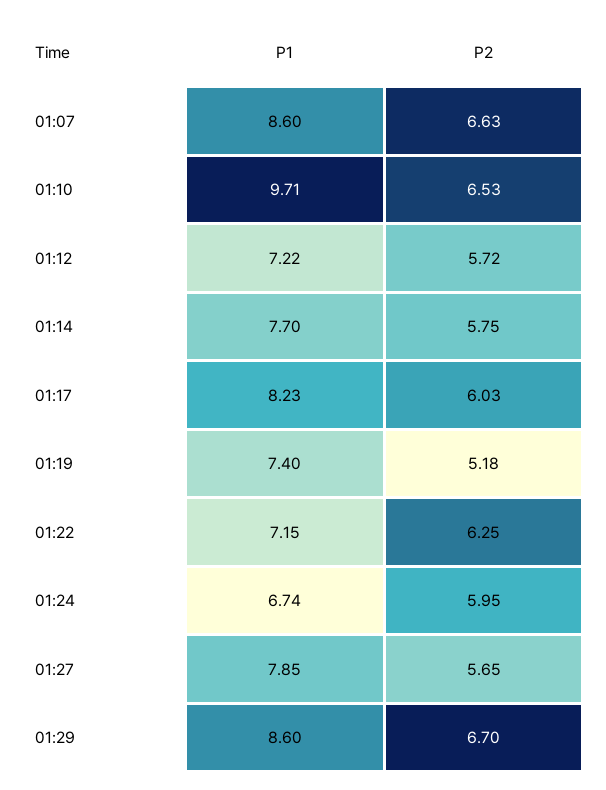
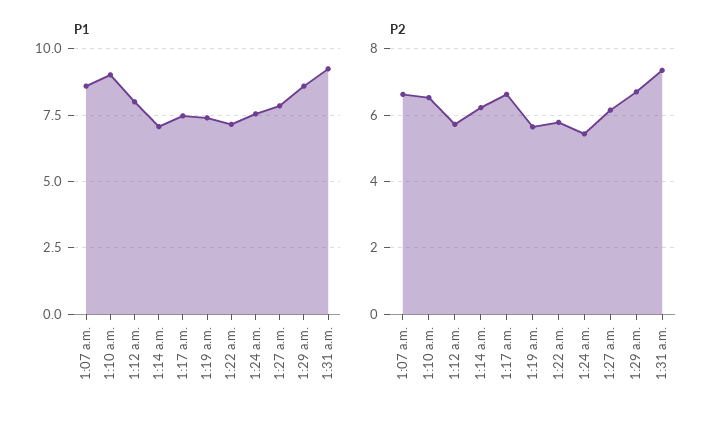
P1, 01:10: 9.71 -> 9
P1, 01:12: 7.22 -> 8
P1, 01:14: 7.7 -> 7
P2, 01:14: 5.75 -> 6.2
P1, 01:17: 8.23 -> 7.5
P2, 01:17: 6.03 -> 6.6
P2, 01:19: 5.18 -> 5.6
P2, 01:22: 6.25 -> 5.8
P1, 01:24: 6.74 -> 7.5
P2, 01:24: 5.95 -> 5.4
P2, 01:27: 5.65 -> 6.2
P1, 1:31 a.m.: none -> 9.25
P2, 1:31 a.m.: none -> 7.4

